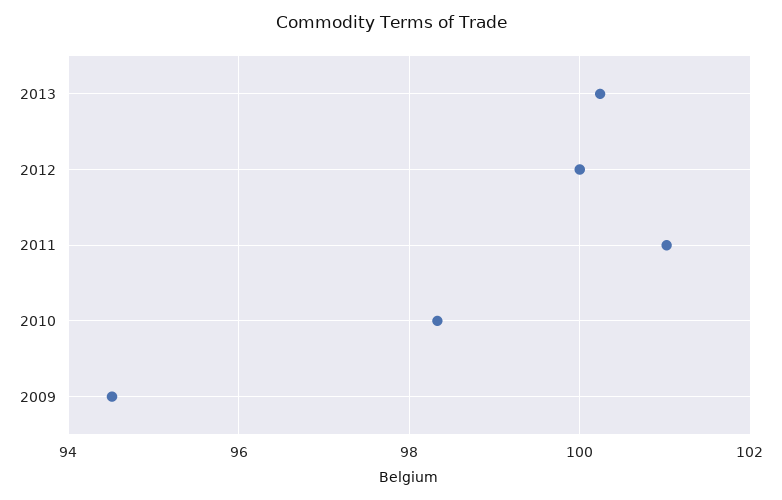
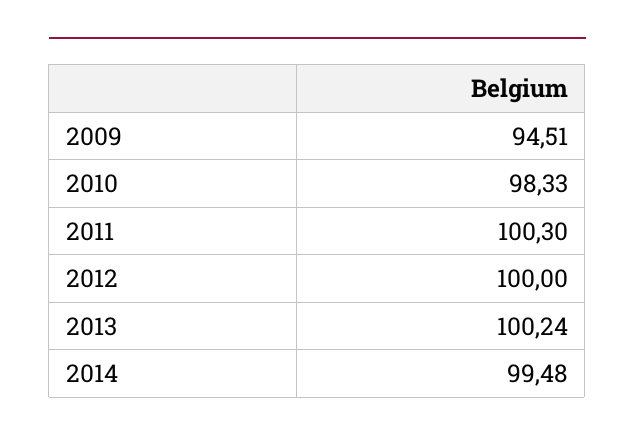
2011: 101 -> 100.3
2014: none -> 99.48

